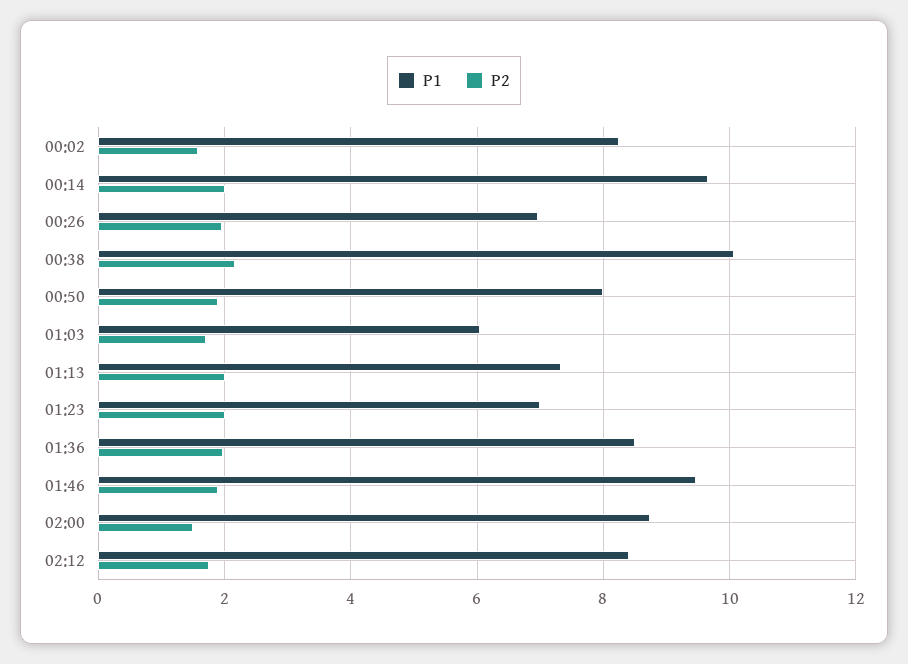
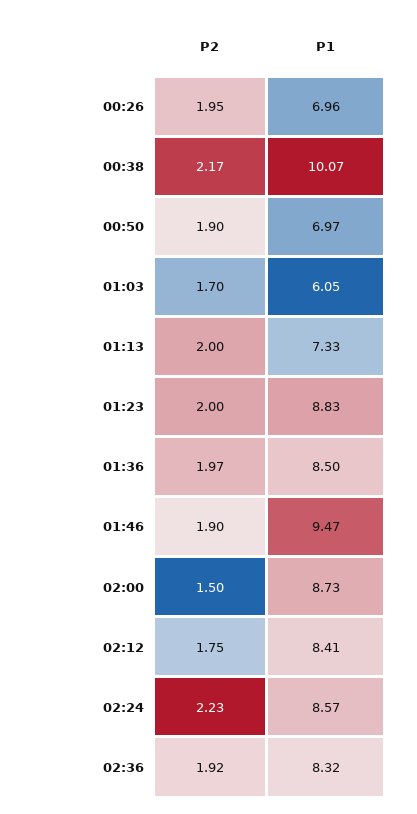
P1, 00:02: 8.2 -> none
P2, 00:02: 1.6 -> none
P1, 00:14: 9.6 -> none
P2, 00:14: 2 -> none
P1, 00:50: 8 -> 6.97
P1, 01:23: 7 -> 8.83
P2, 02:24: none -> 2.23
P1, 02:24: none -> 8.57
P2, 02:36: none -> 1.92
P1, 02:36: none -> 8.32

